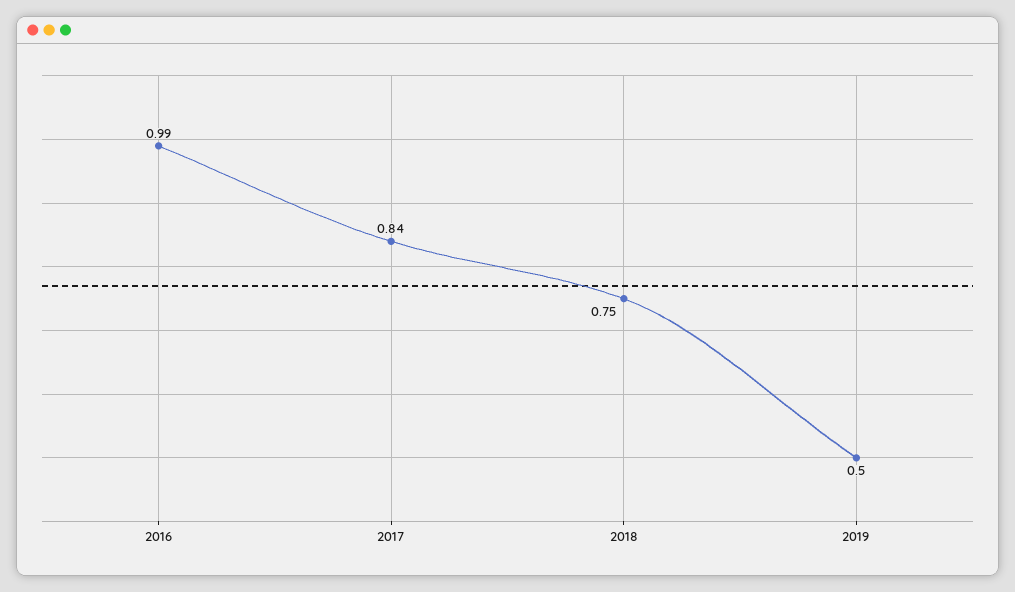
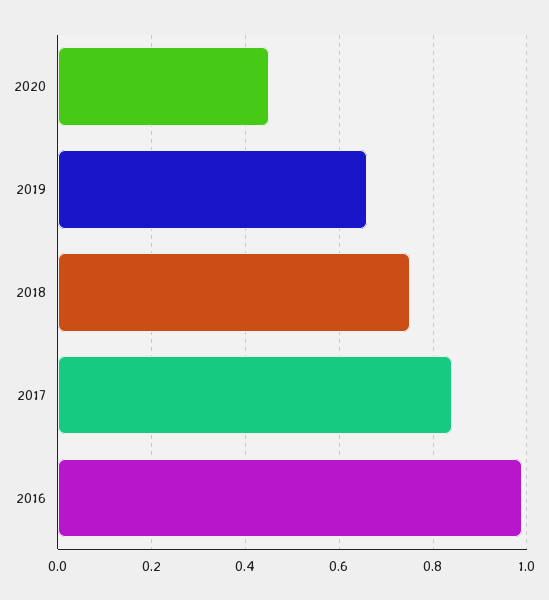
2019: 0.5 -> 0.65
2020: none -> 0.45

